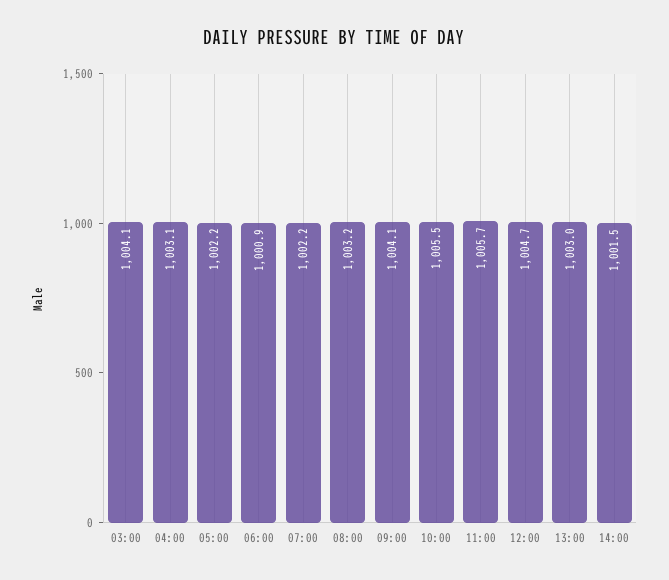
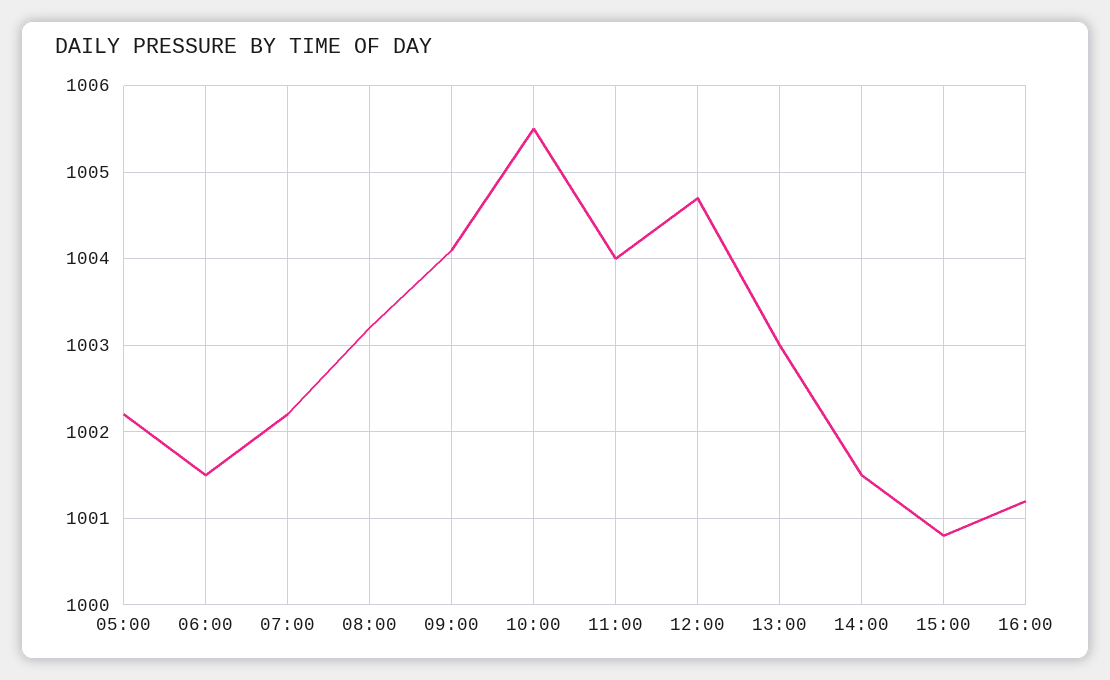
03:00: 1004.1 -> none
04:00: 1003.1 -> none
06:00: 1000.9 -> 1001.5
11:00: 1005.7 -> 1004
15:00: none -> 1000.8
16:00: none -> 1001.2

